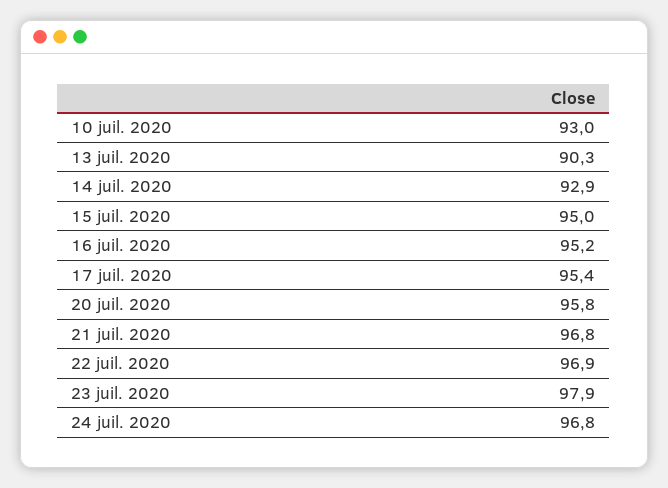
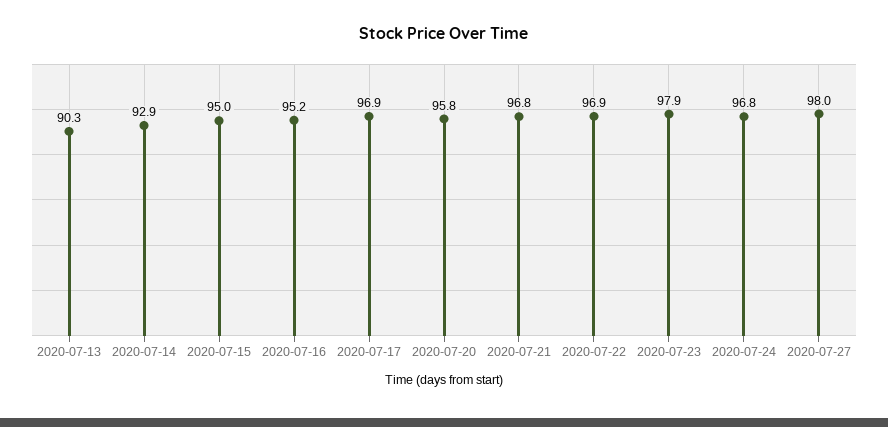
10 juil. 2020: 93 -> none
17 juil. 2020: 95.4 -> 96.9
2020-07-27: none -> 98

